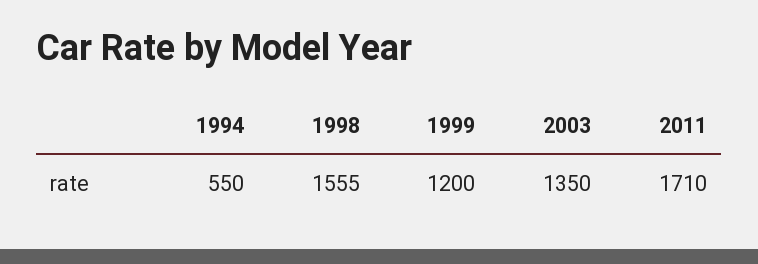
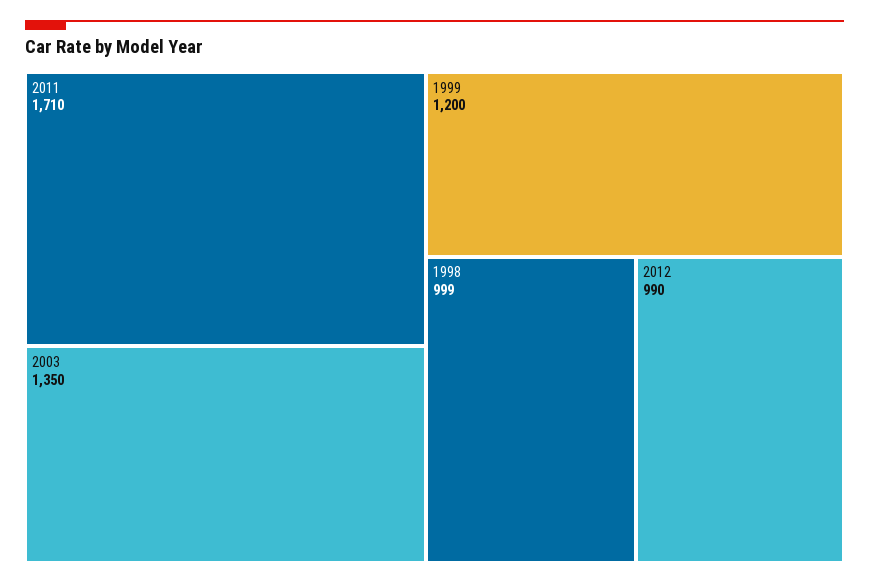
1994: 550 -> none
1998: 1555 -> 999
2012: none -> 990

